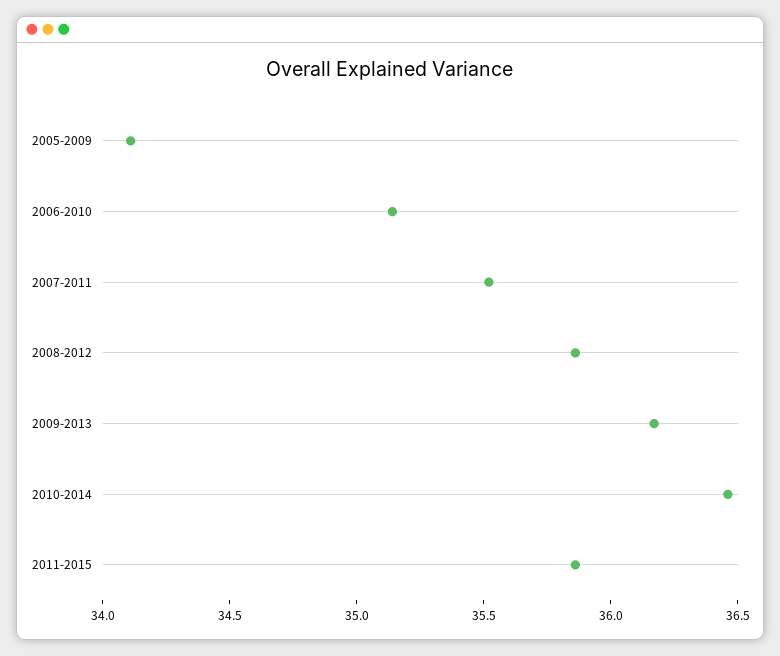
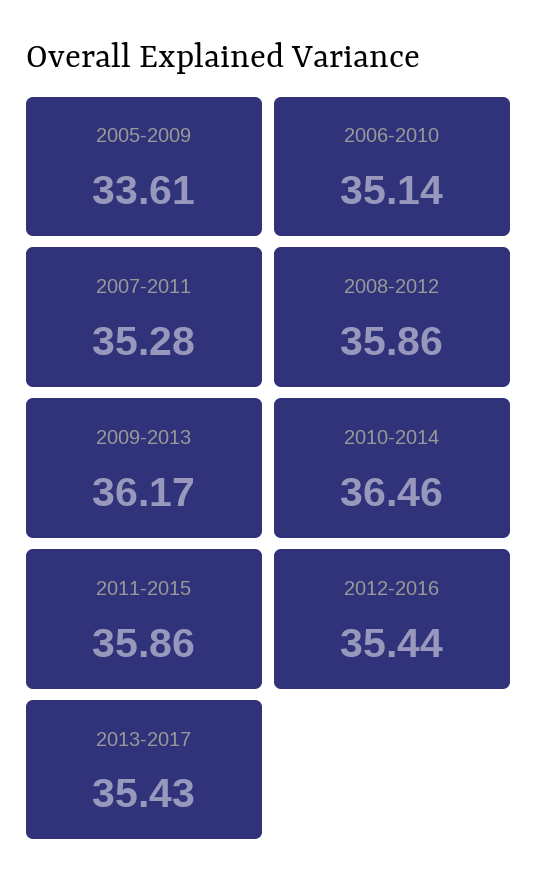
2005-2009: 34.1 -> 33.61
2007-2011: 35.5 -> 35.28
2012-2016: none -> 35.44
2013-2017: none -> 35.43

